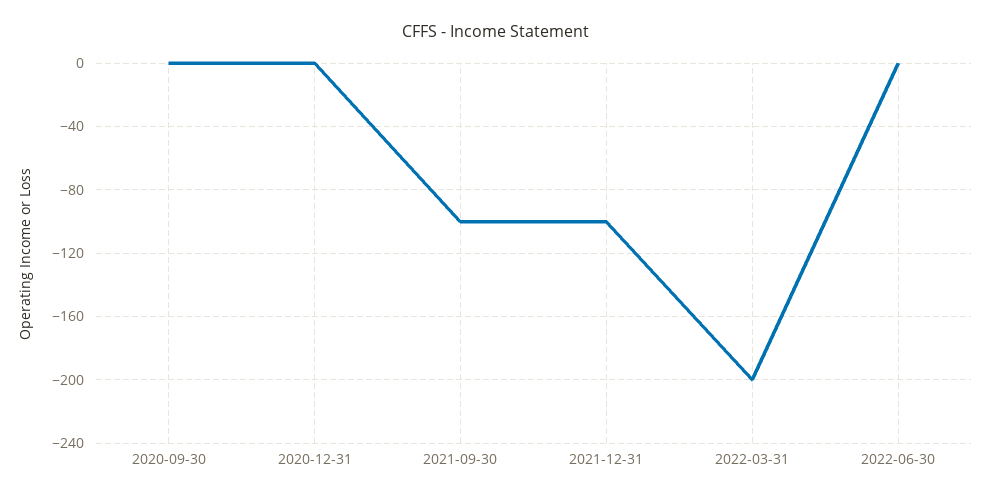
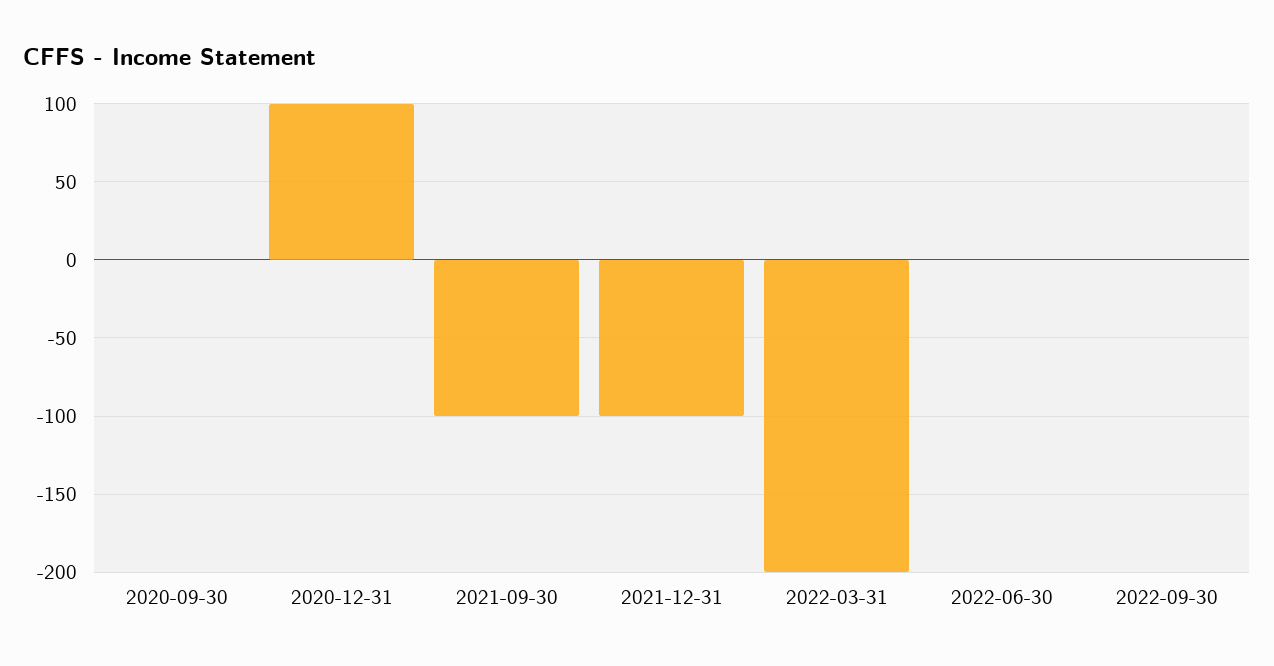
2020-12-31: 0 -> 100
2022-09-30: none -> 0

